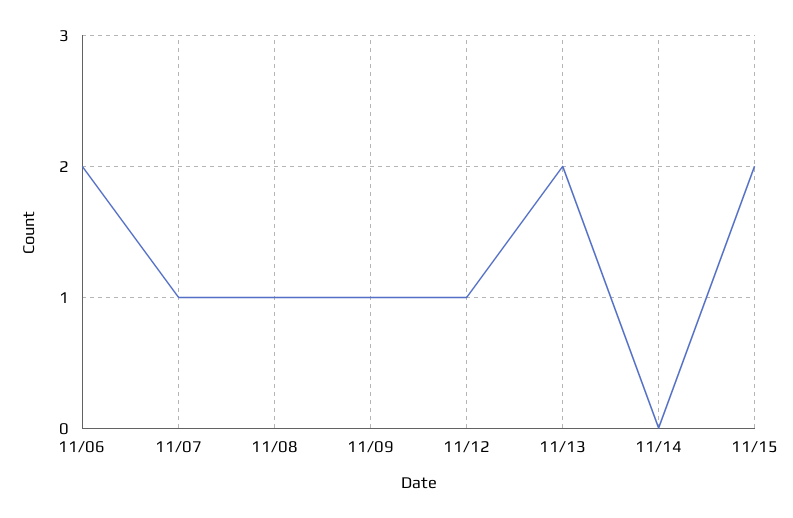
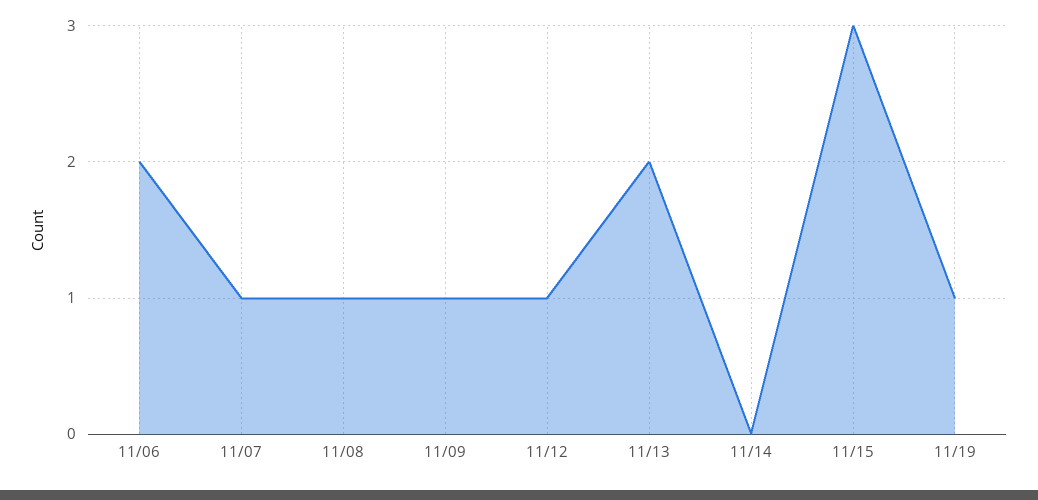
11/15: 2 -> 3
11/19: none -> 1

